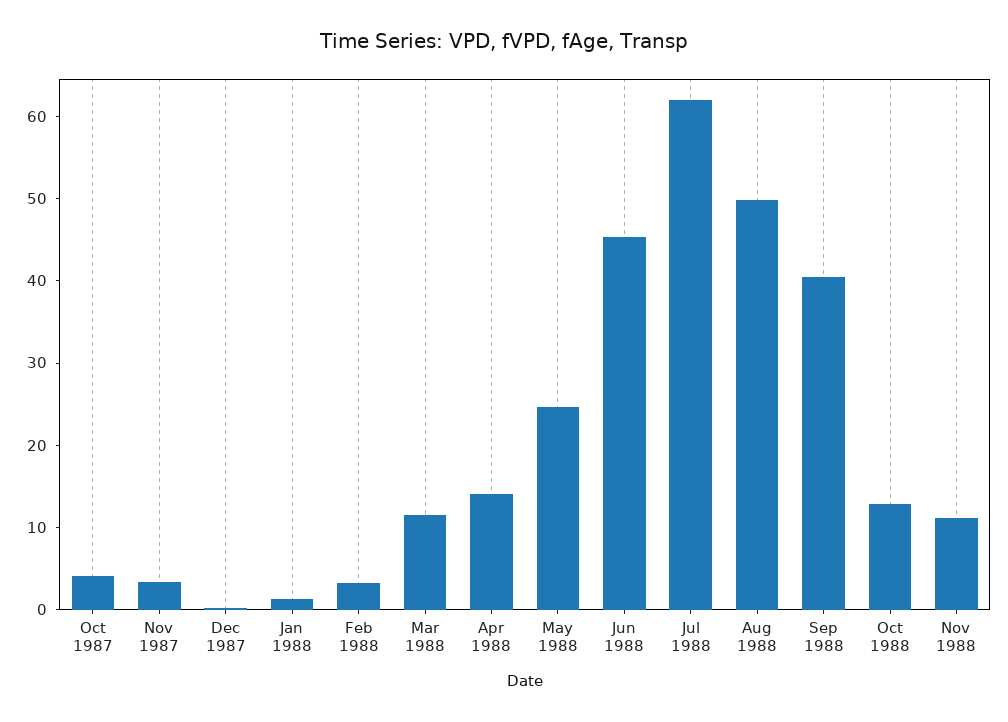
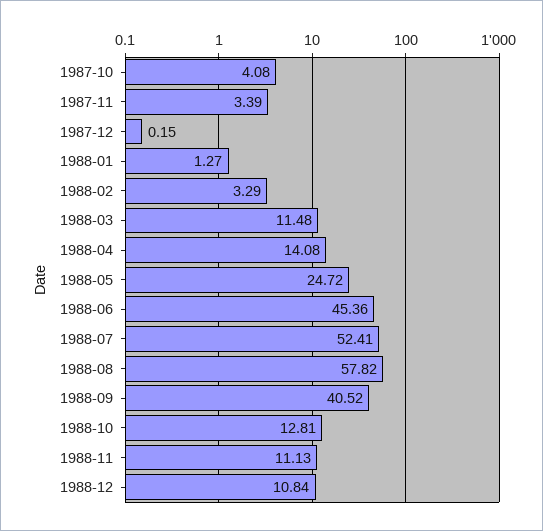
Jul 1988: 62 -> 52.41
Aug 1988: 50 -> 57.82
1988-12: none -> 10.84

